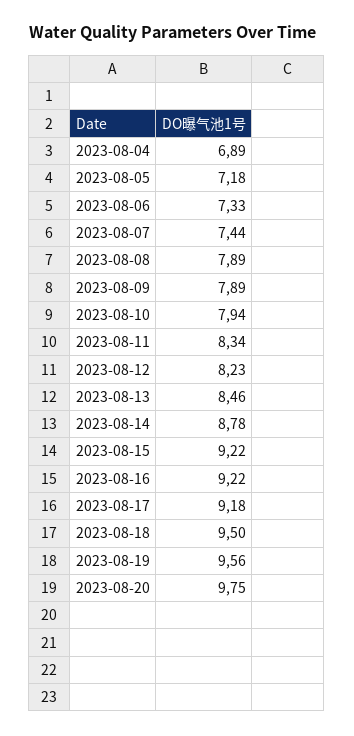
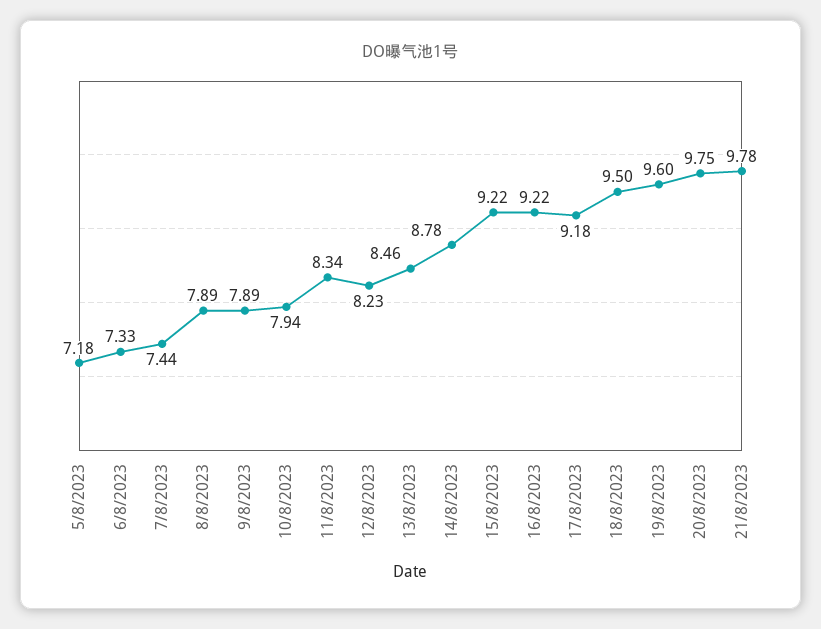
2023-08-04: 6.89 -> none
2023-08-19: 9.56 -> 9.6
21/8/2023: none -> 9.78

